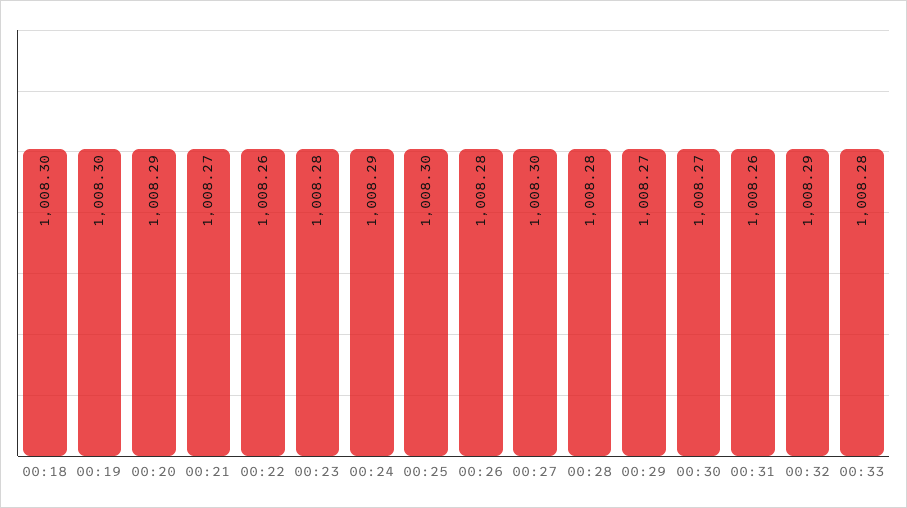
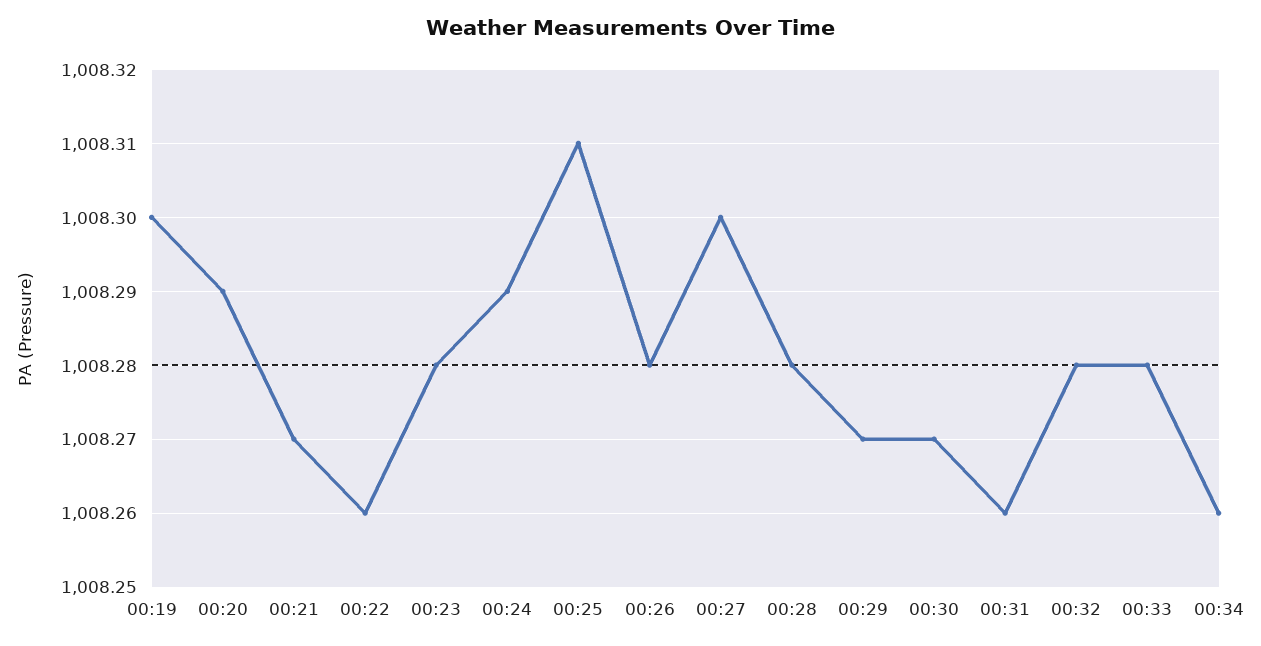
00:18: 1008.3 -> none
00:25: 1008.3 -> 1008.31
00:32: 1008.29 -> 1008.28
00:34: none -> 1008.26

